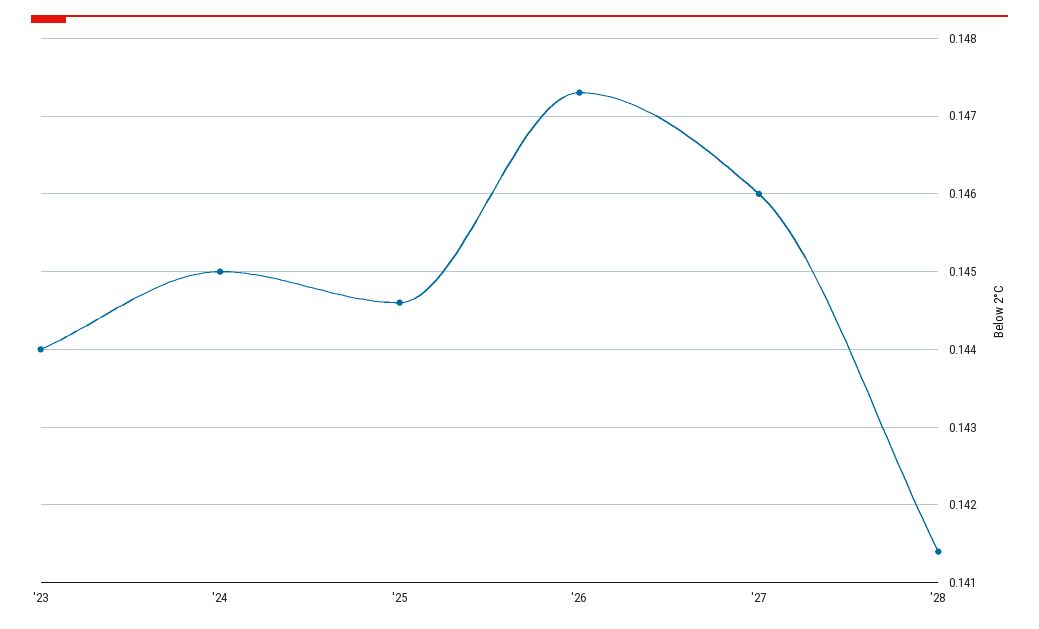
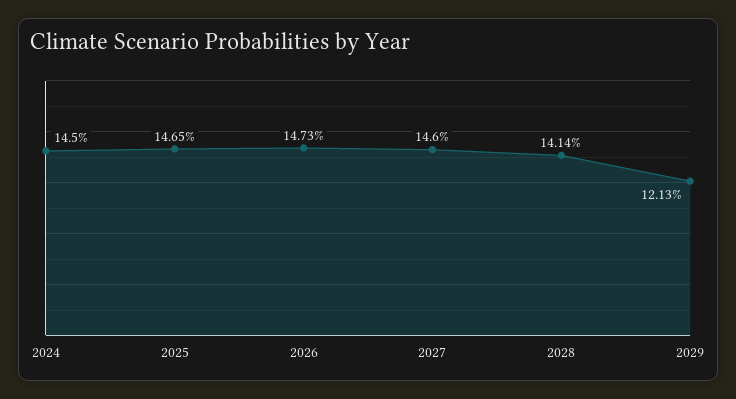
'23: 0.144 -> none
'25: 0.1446 -> 0.1465
2029: none -> 0.1213

